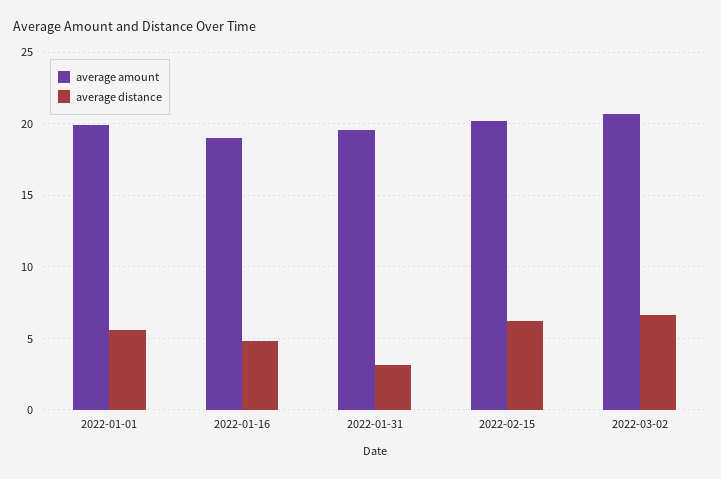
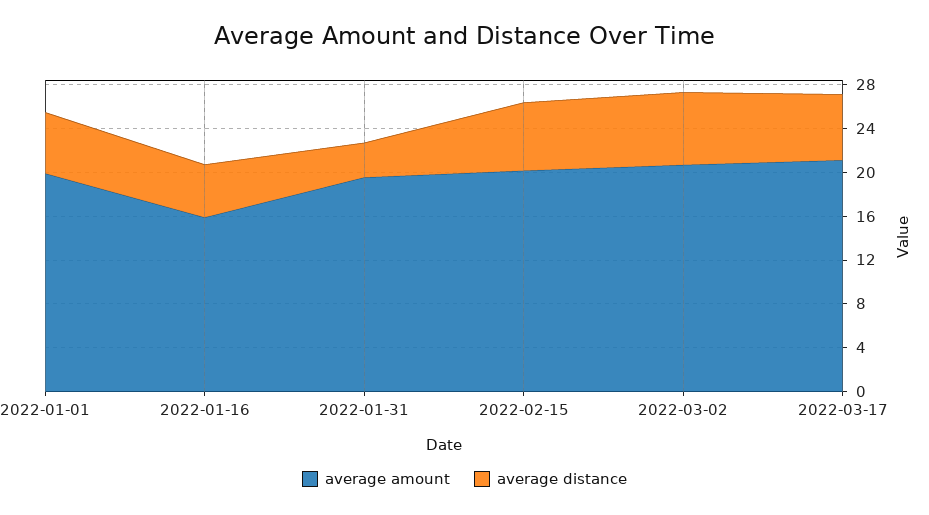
average amount, 2022-01-16: 19 -> 16
average amount, 2022-03-17: none -> 21
average distance, 2022-03-17: none -> 6

